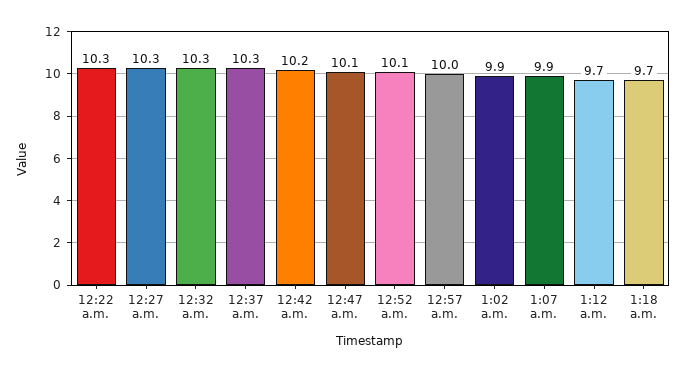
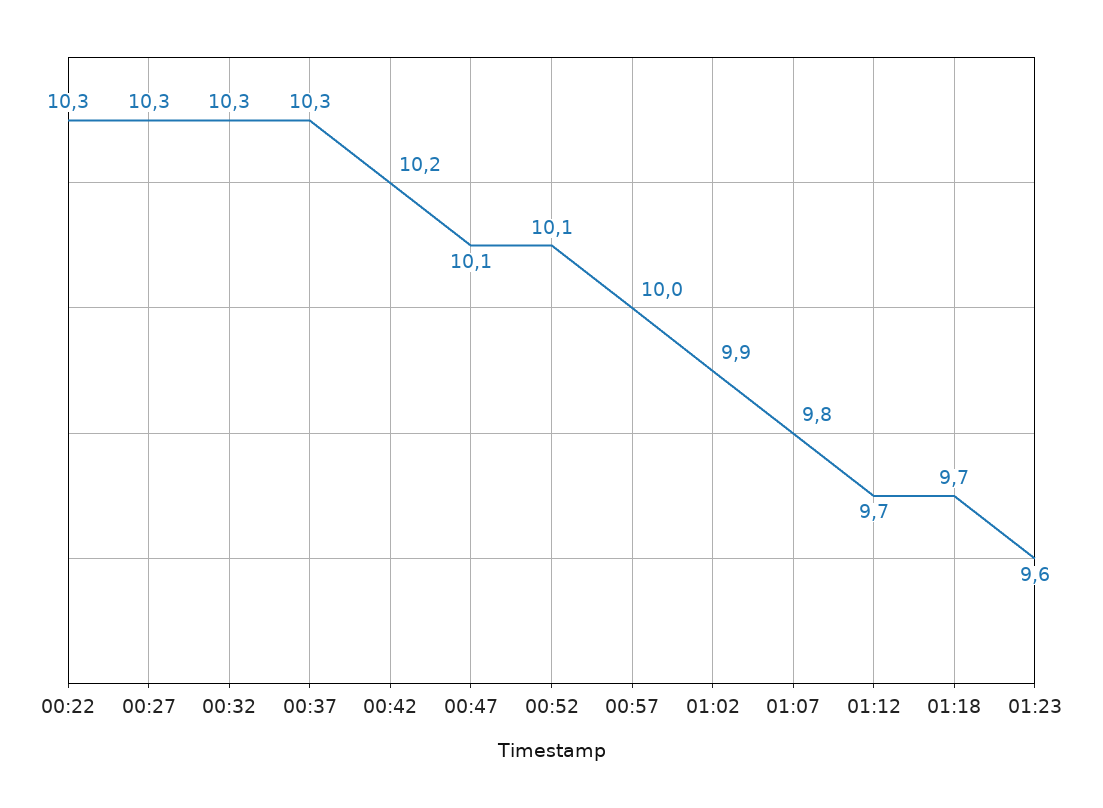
1:07 a.m.: 9.9 -> 9.8
01:23: none -> 9.6

